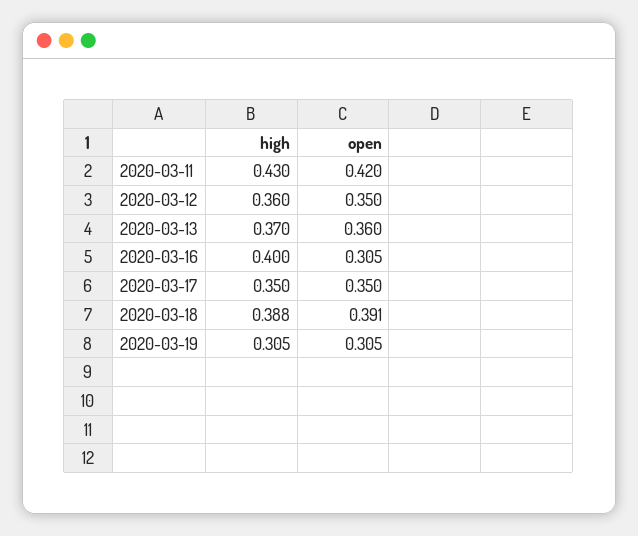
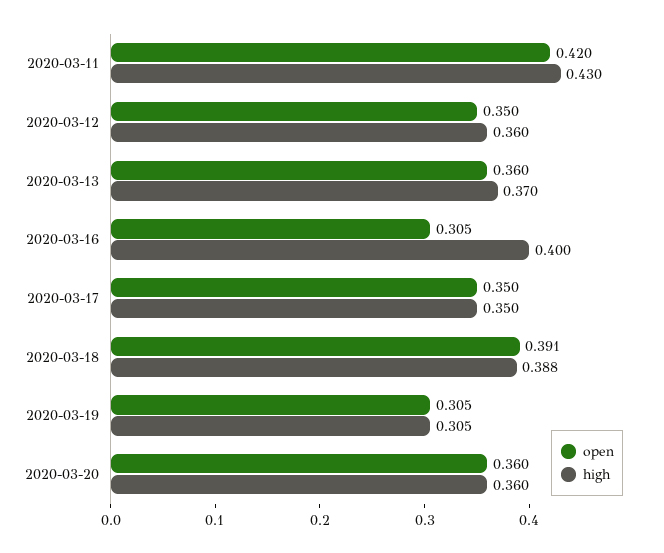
open, 2020-03-20: none -> 0.36
high, 2020-03-20: none -> 0.36

